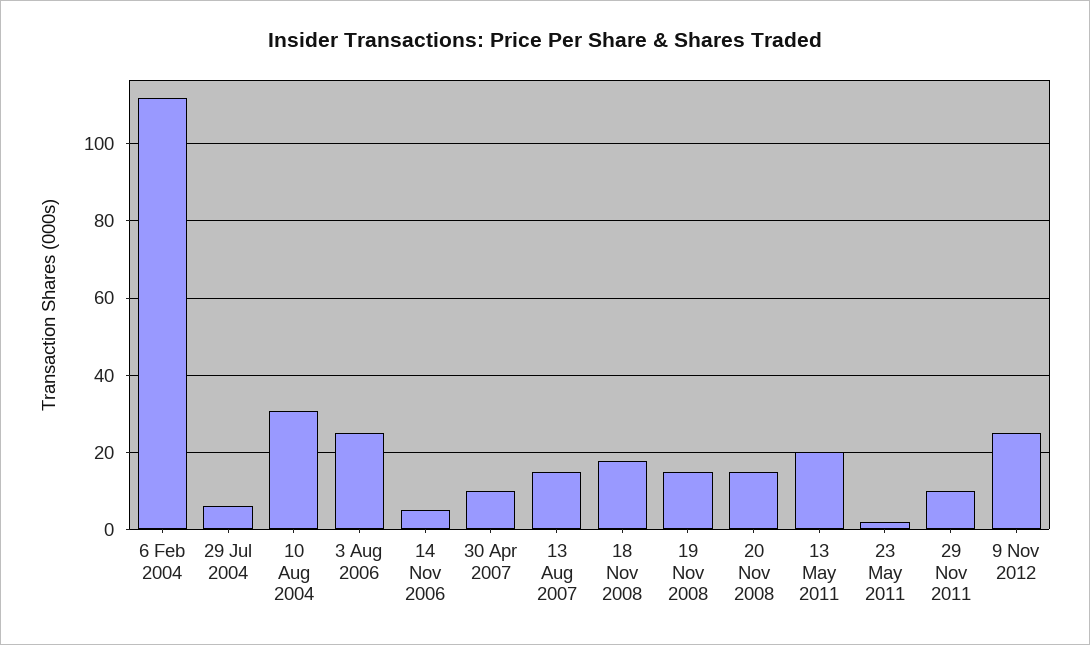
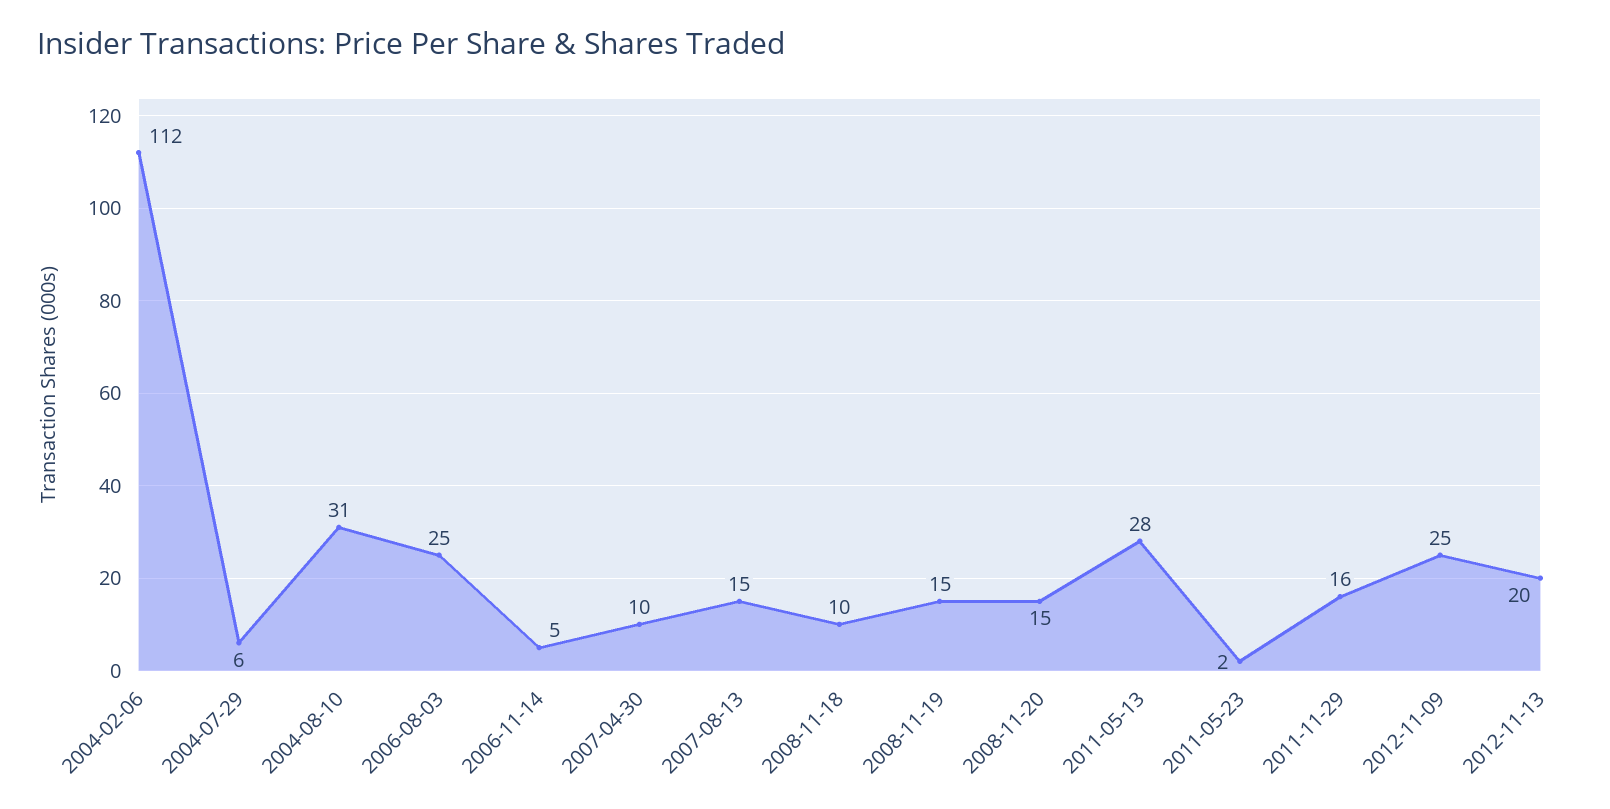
18 Nov 2008: 18 -> 10
13 May 2011: 20 -> 28
29 Nov 2011: 10 -> 16
2012-11-13: none -> 20

